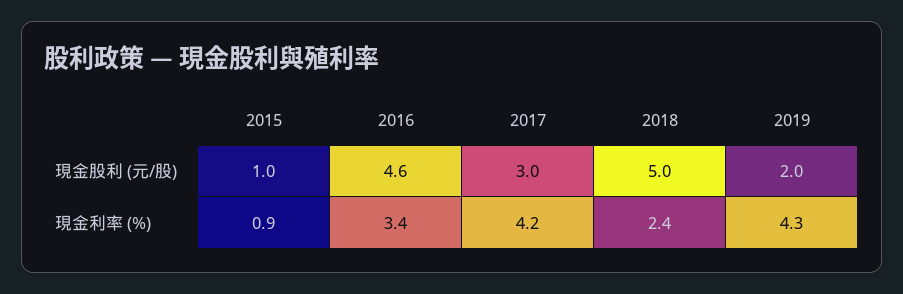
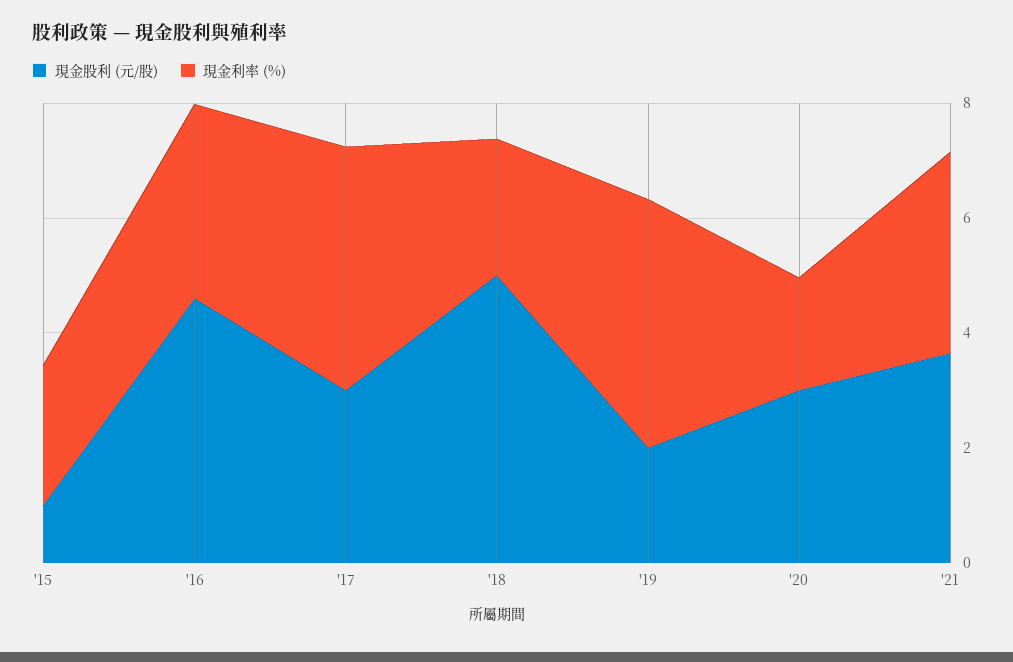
現金利率 (%), 2015: 0.9 -> 2.5
現金股利 (元/股), '20: none -> 3
現金利率 (%), '20: none -> 2
現金股利 (元/股), '21: none -> 3.5
現金利率 (%), '21: none -> 3.5

